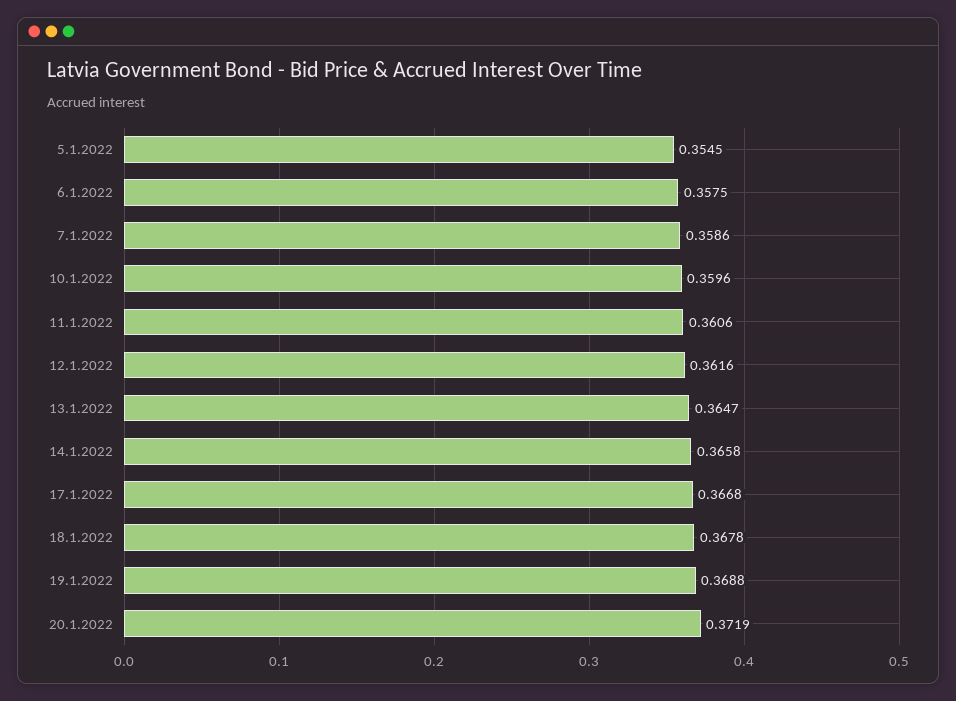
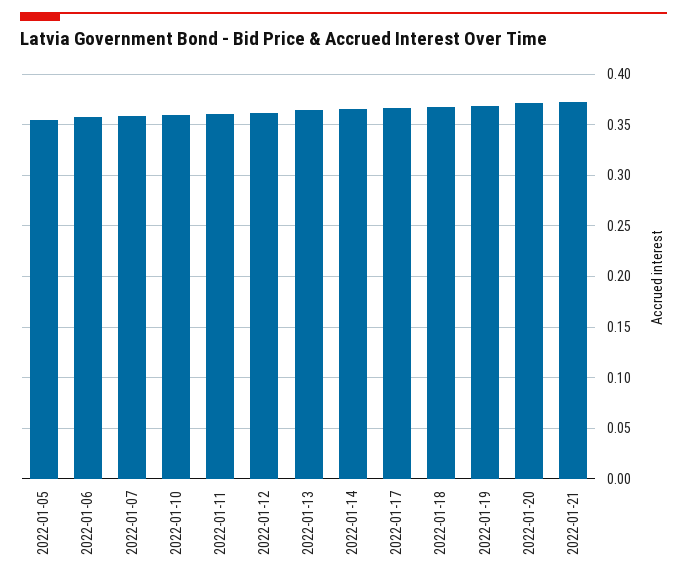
2022-01-21: none -> 0.37

